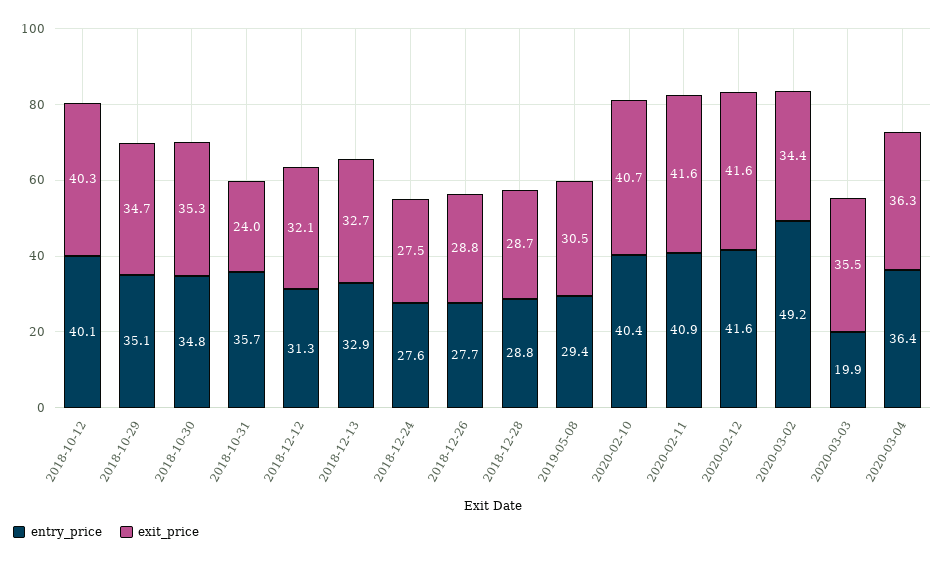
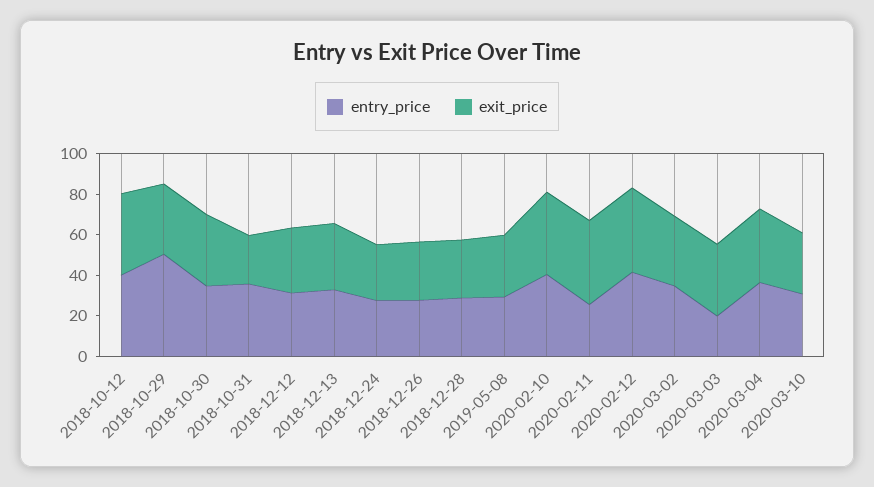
entry_price, 2018-10-29: 35.1 -> 50
entry_price, 2020-02-11: 40.9 -> 25
entry_price, 2020-03-02: 49.2 -> 35
entry_price, 2020-03-10: none -> 30
exit_price, 2020-03-10: none -> 30

